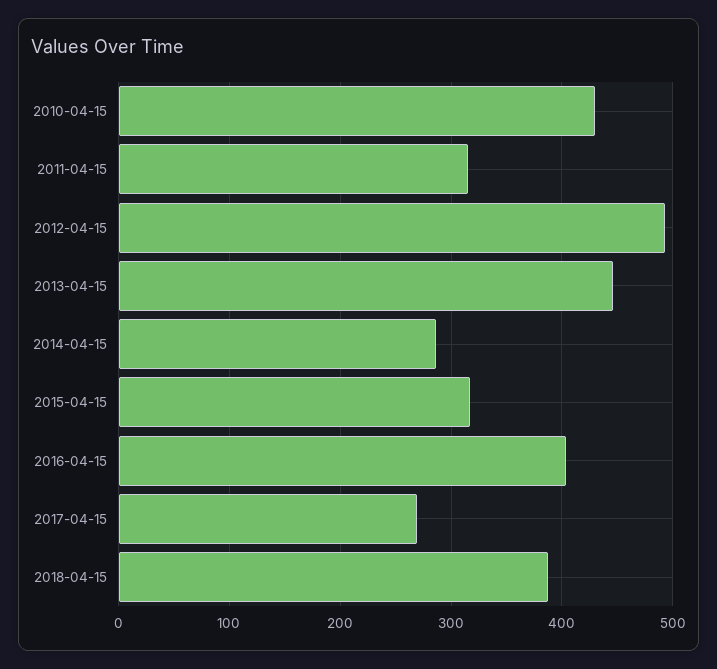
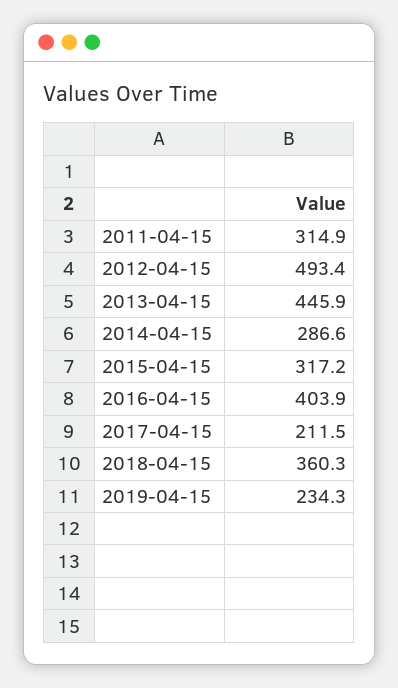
2010-04-15: 430 -> none
2017-04-15: 270 -> 211.5
2018-04-15: 390 -> 360.3
2019-04-15: none -> 234.3

